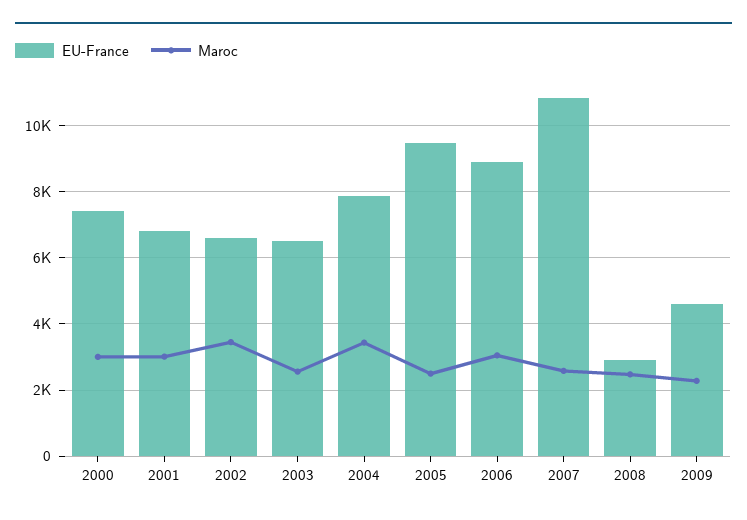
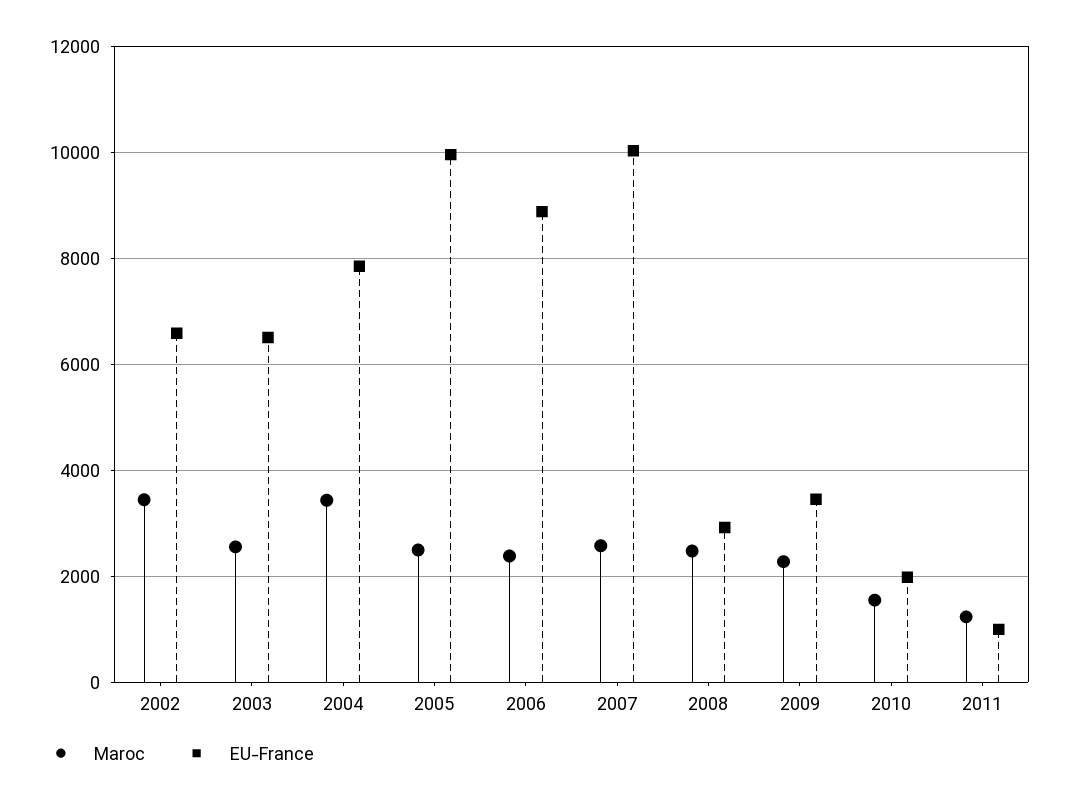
EU-France, 2000: 7400 -> none
Maroc, 2000: 3000 -> none
EU-France, 2001: 6800 -> none
Maroc, 2001: 3000 -> none
EU-France, 2005: 9400 -> 10000
Maroc, 2006: 3000 -> 2400
EU-France, 2007: 10800 -> 10000
EU-France, 2009: 4600 -> 3400
Maroc, 2010: none -> 1600
EU-France, 2010: none -> 2000
Maroc, 2011: none -> 1200
EU-France, 2011: none -> 1000

